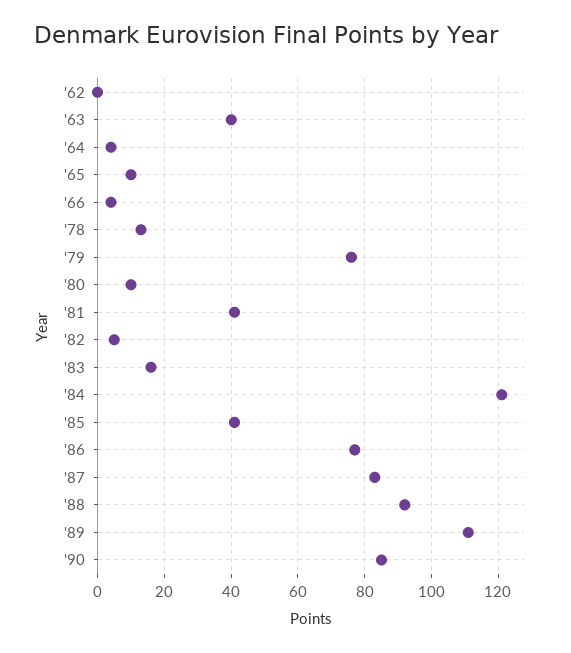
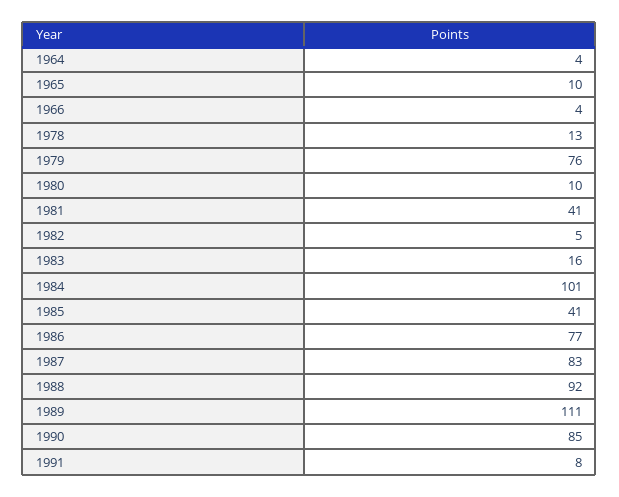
'62: 0 -> none
'63: 40 -> none
'84: 120 -> 101
1991: none -> 8

